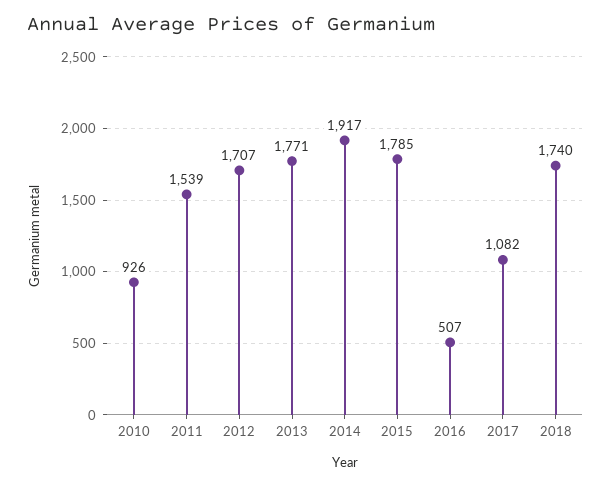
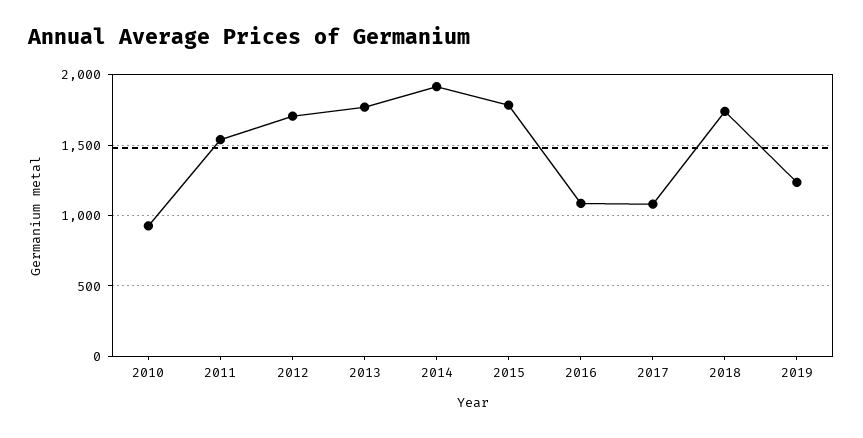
2016: 507 -> 1100
2019: none -> 1250

